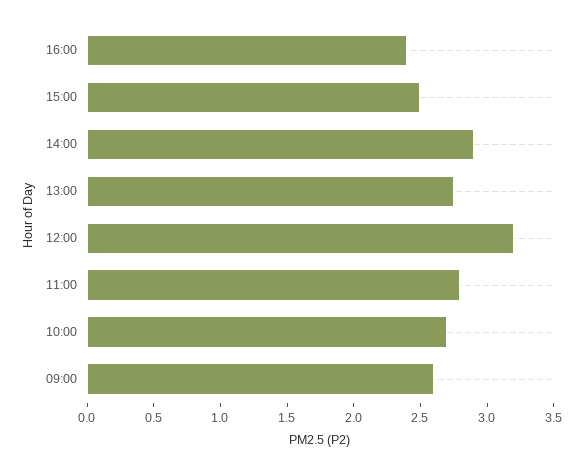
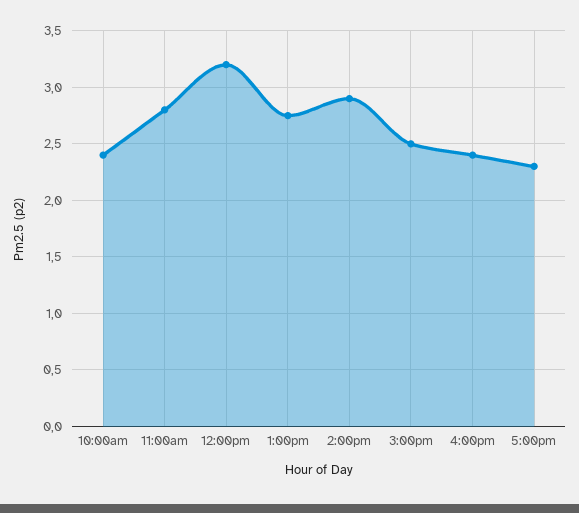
10:00: 2.7 -> 2.4
09:00: 2.6 -> none
5:00pm: none -> 2.3

